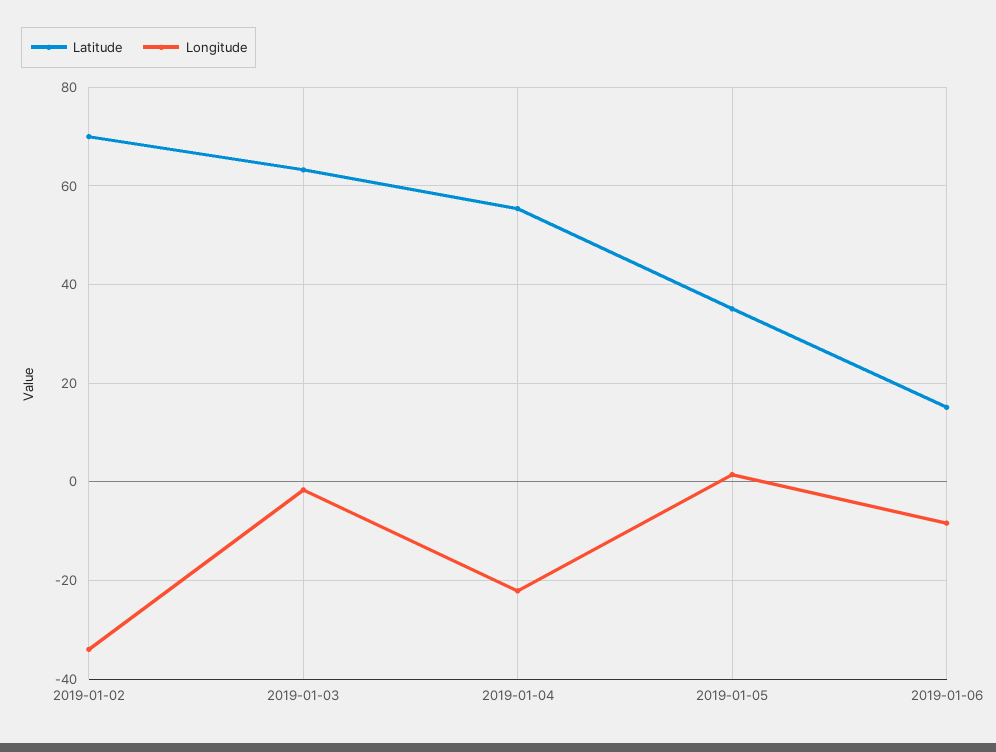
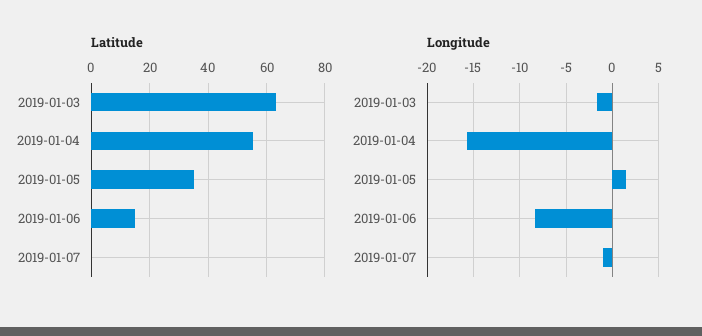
Latitude, 2019-01-02: 70 -> none
Longitude, 2019-01-02: -34 -> none
Longitude, 2019-01-04: -22 -> -16
Latitude, 2019-01-07: none -> 0
Longitude, 2019-01-07: none -> -1

